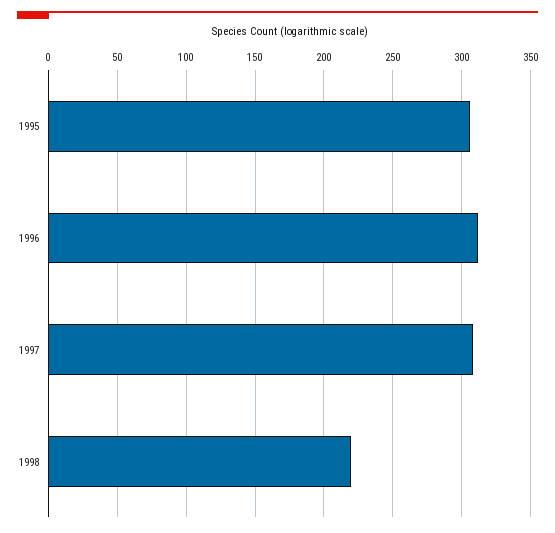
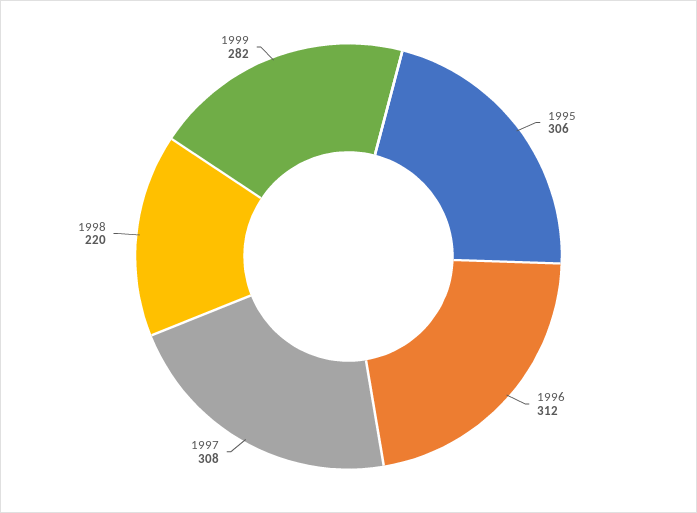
1999: none -> 282

